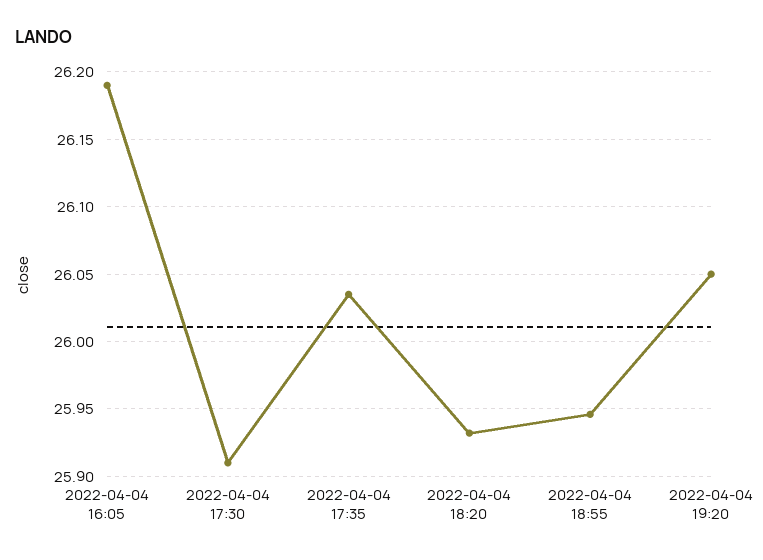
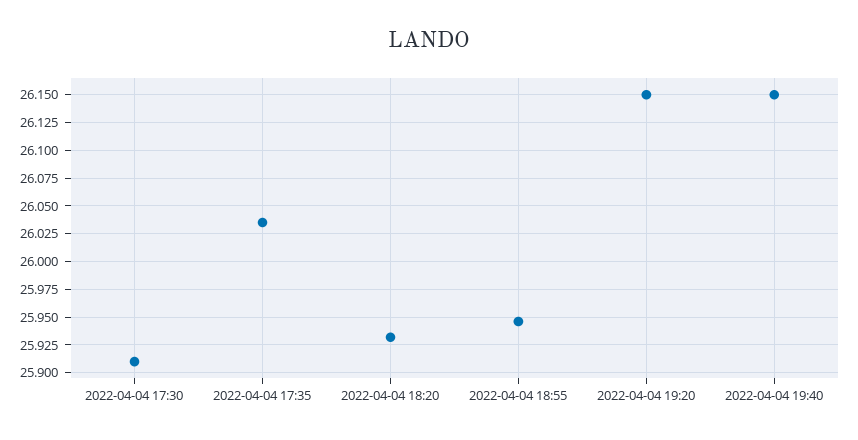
2022-04-04 16:05: 26.19 -> none
2022-04-04 19:20: 26.05 -> 26.15
2022-04-04 19:40: none -> 26.15

